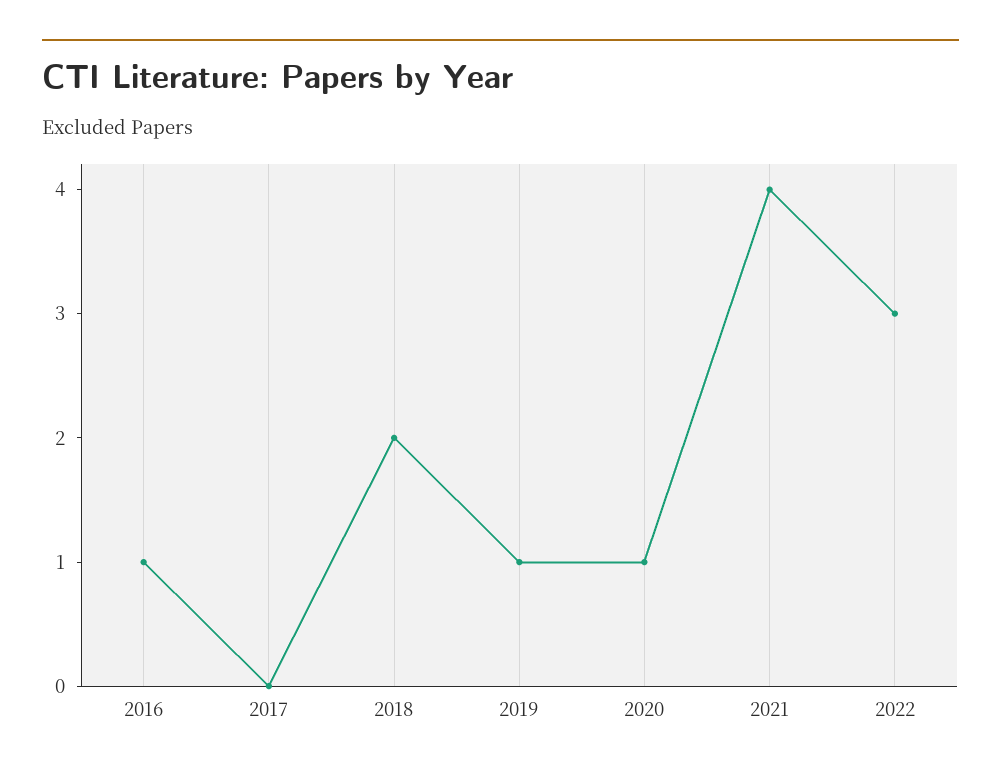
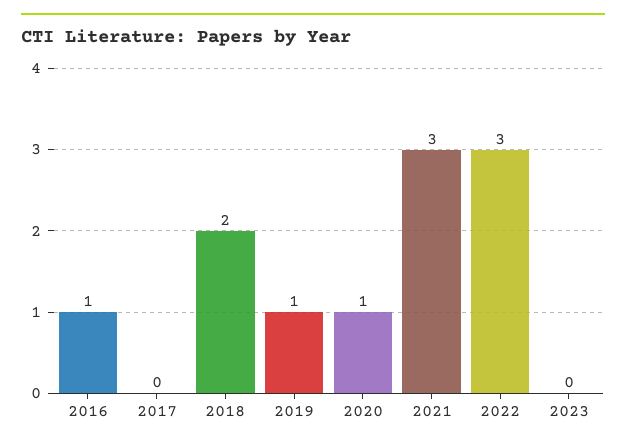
2021: 4 -> 3
2023: none -> 0

